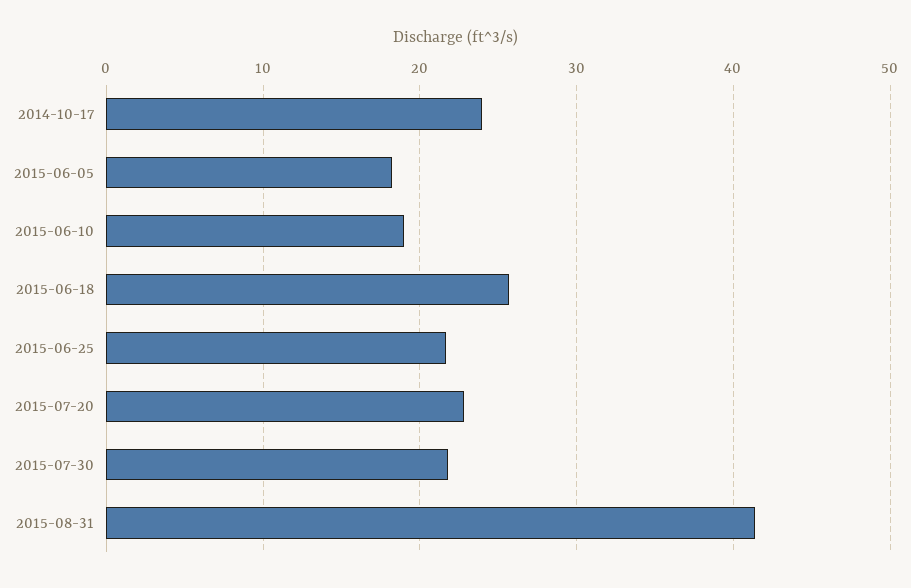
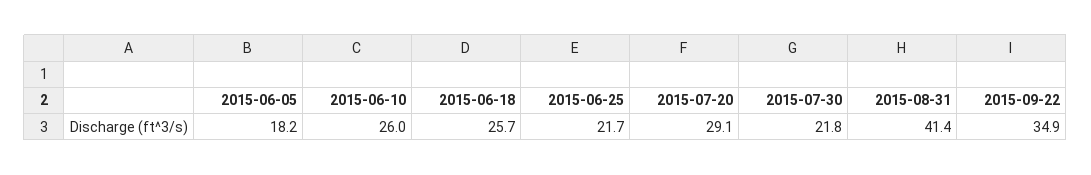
2014-10-17: 24 -> none
2015-06-10: 19 -> 26
2015-07-20: 23 -> 29.1
2015-09-22: none -> 34.9

